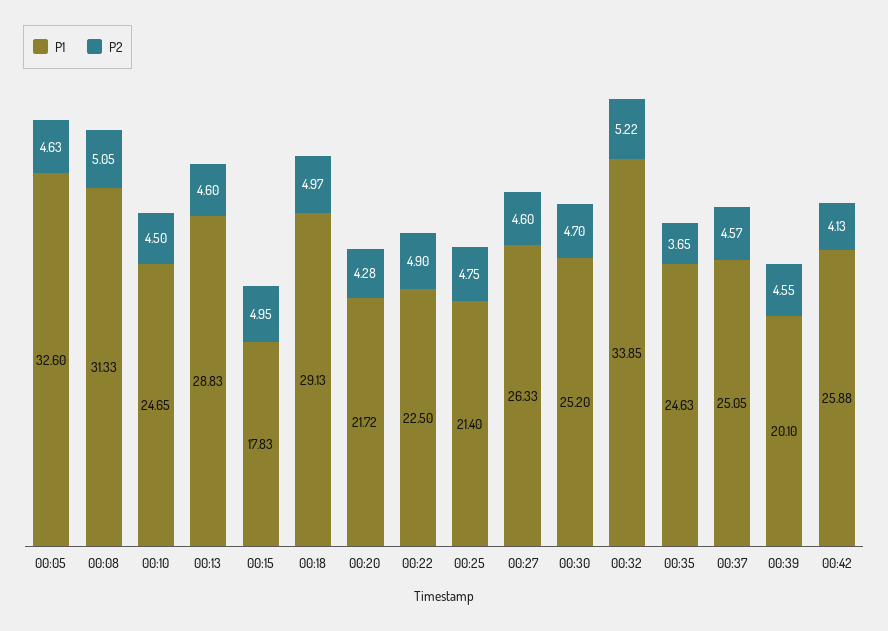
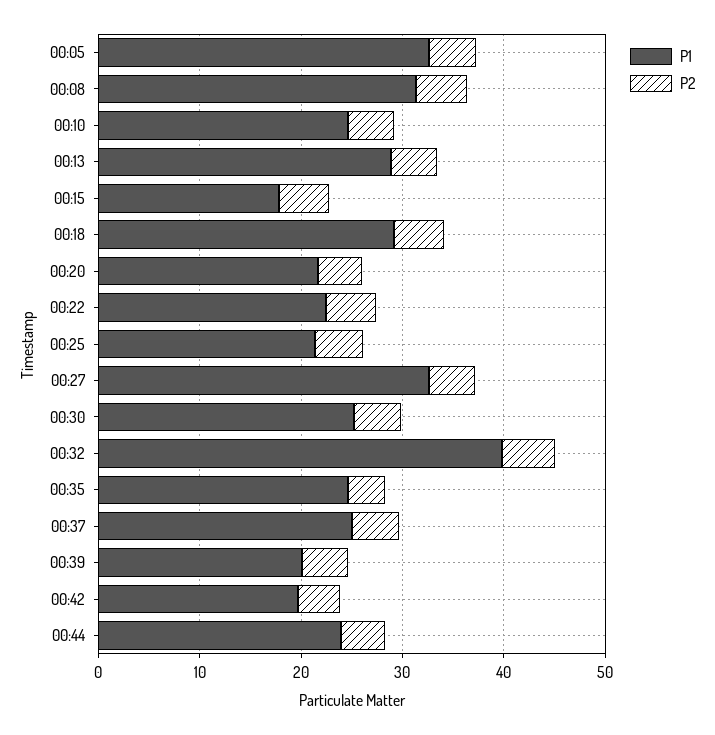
P1, 00:27: 26.33 -> 32
P1, 00:32: 33.85 -> 40
P1, 00:42: 25.88 -> 20
P1, 00:44: none -> 24
P2, 00:44: none -> 4

